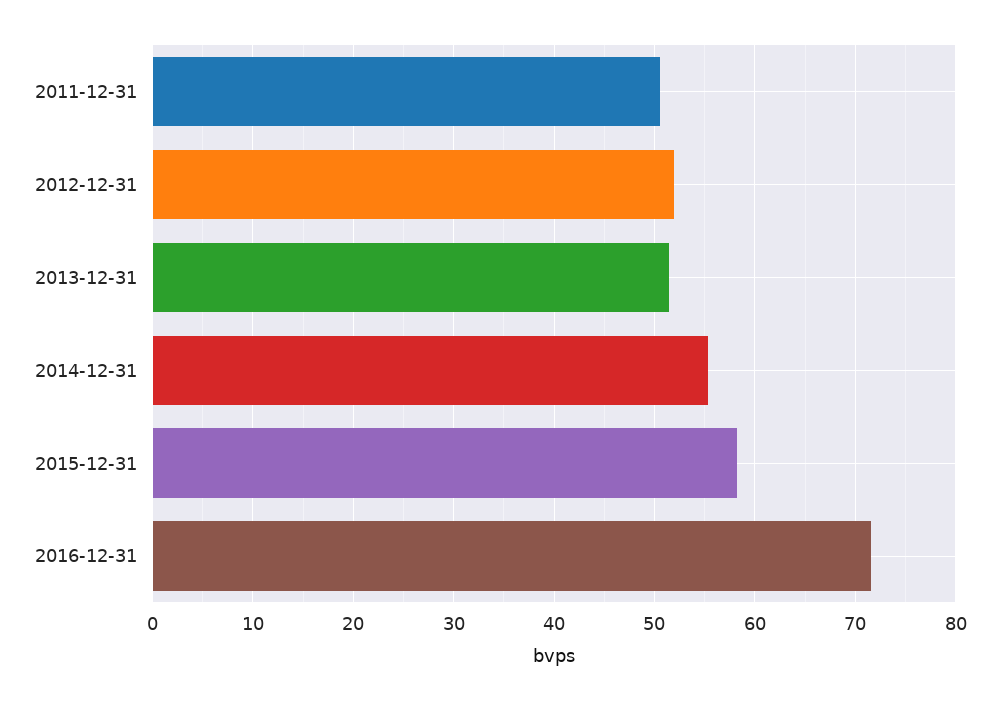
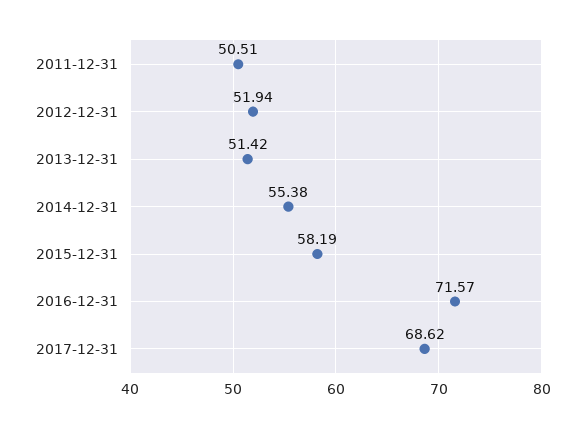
2017-12-31: none -> 68.62

